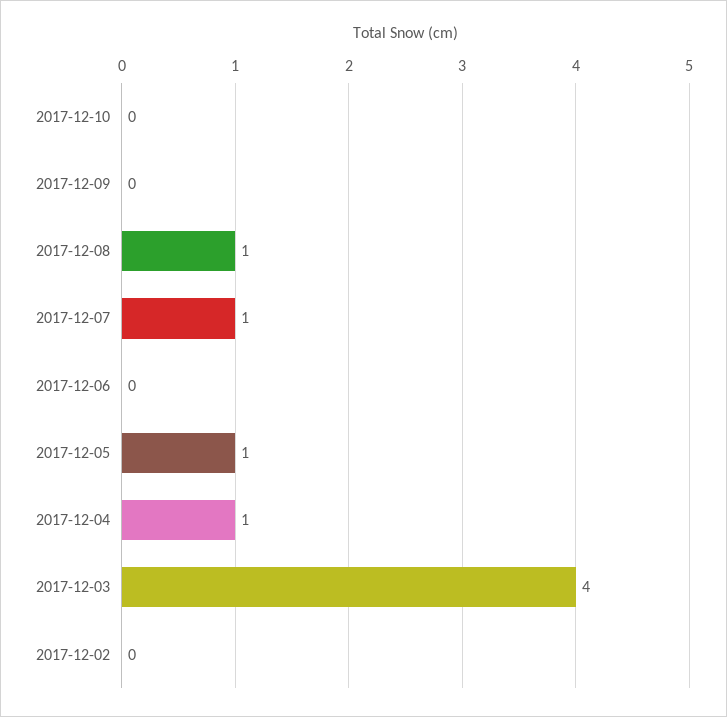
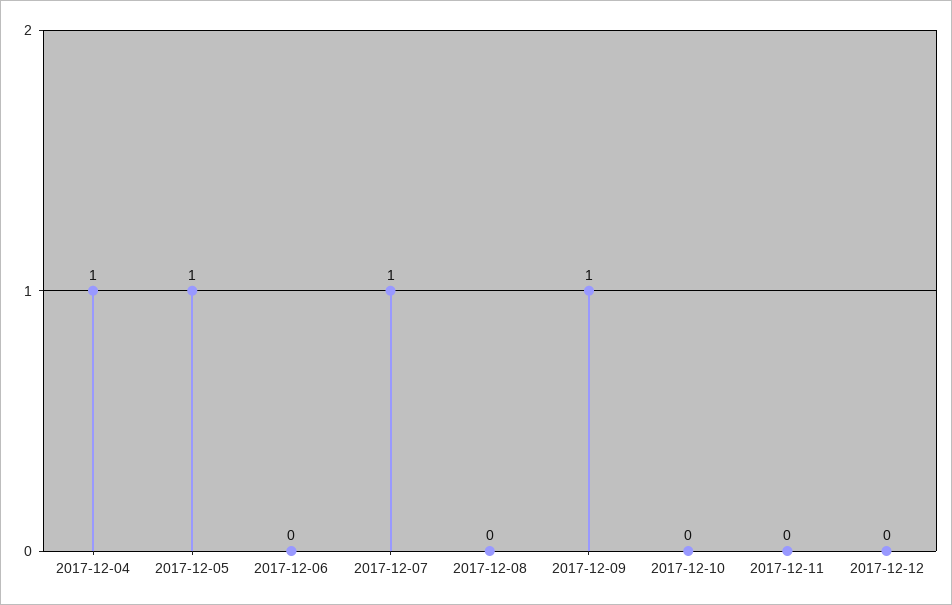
2017-12-09: 0 -> 1
2017-12-08: 1 -> 0
2017-12-03: 4 -> none
2017-12-02: 0 -> none
2017-12-11: none -> 0
2017-12-12: none -> 0

